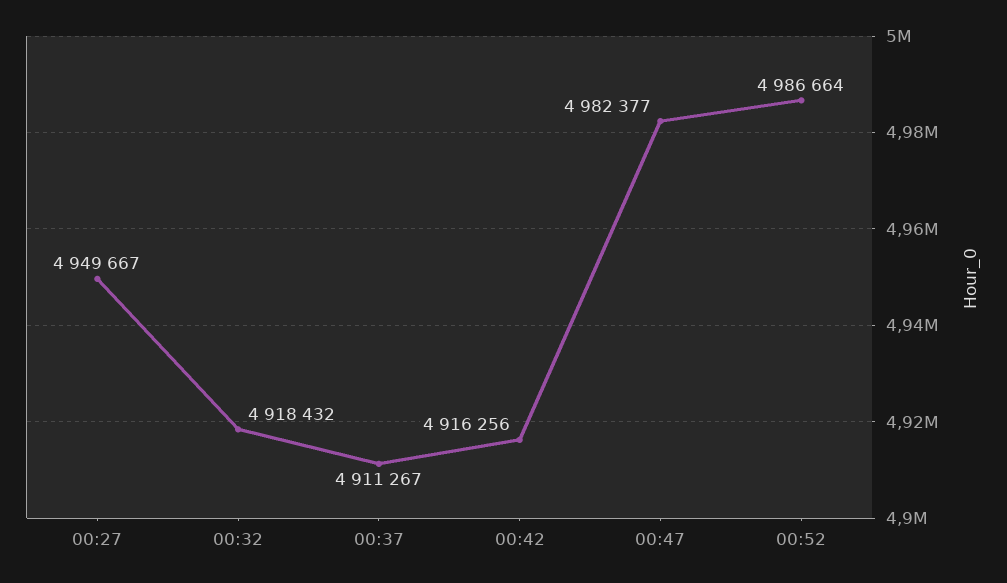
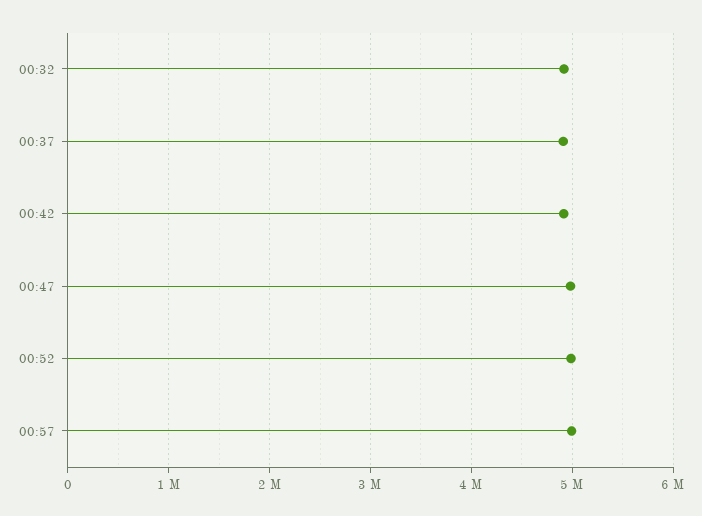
00:27: 4949667 -> none
00:57: none -> 5000000

